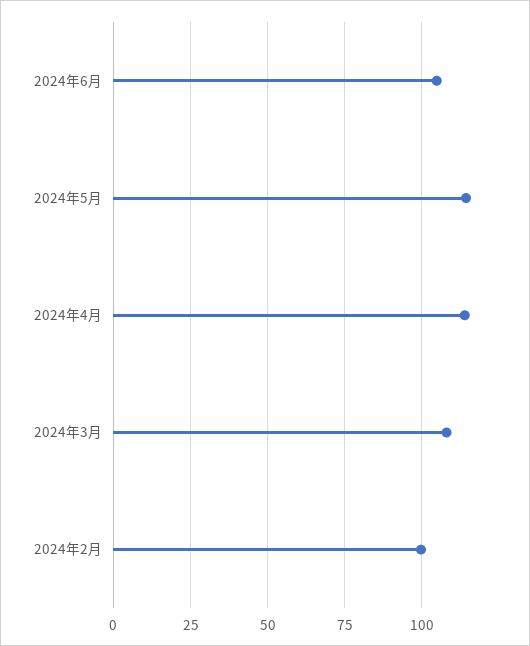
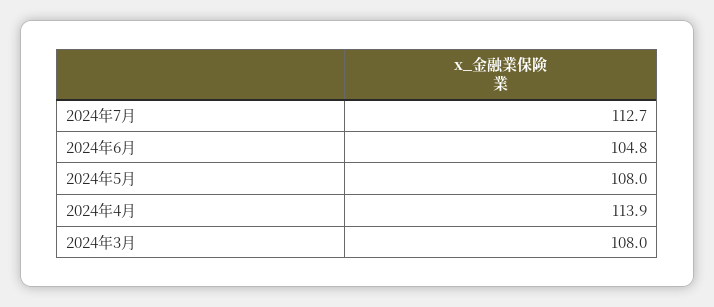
2024年5月: 115 -> 108
2024年2月: 100 -> none
2024年7月: none -> 112.7

